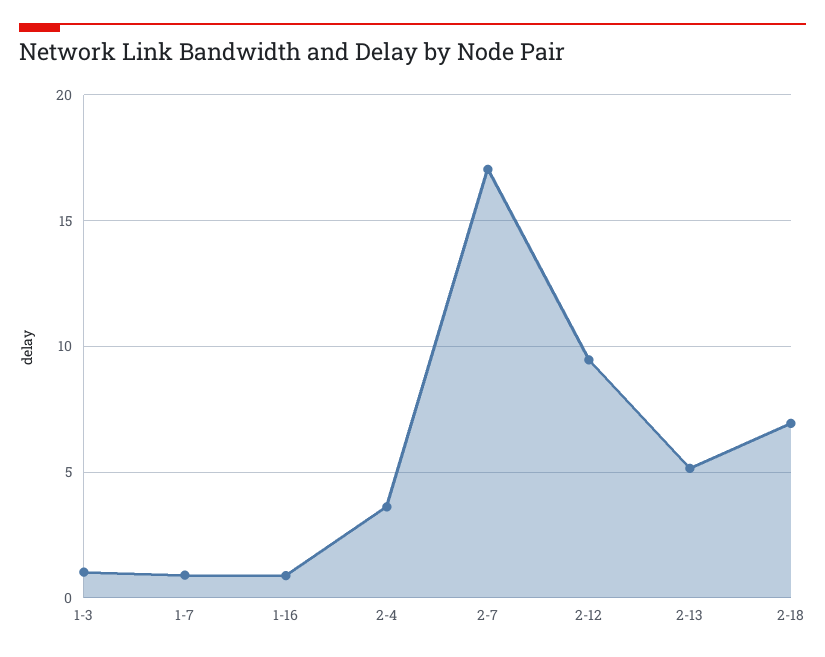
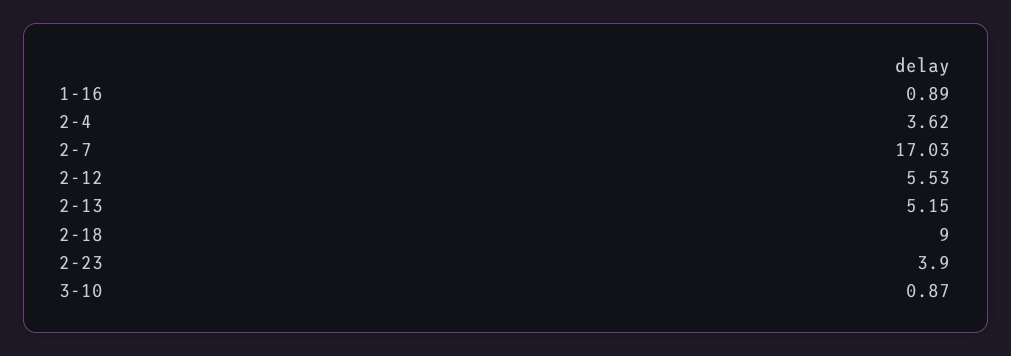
1-3: 1 -> none
1-7: 1 -> none
2-12: 9.5 -> 5.53
2-18: 7 -> 9
2-23: none -> 3.9
3-10: none -> 0.87

